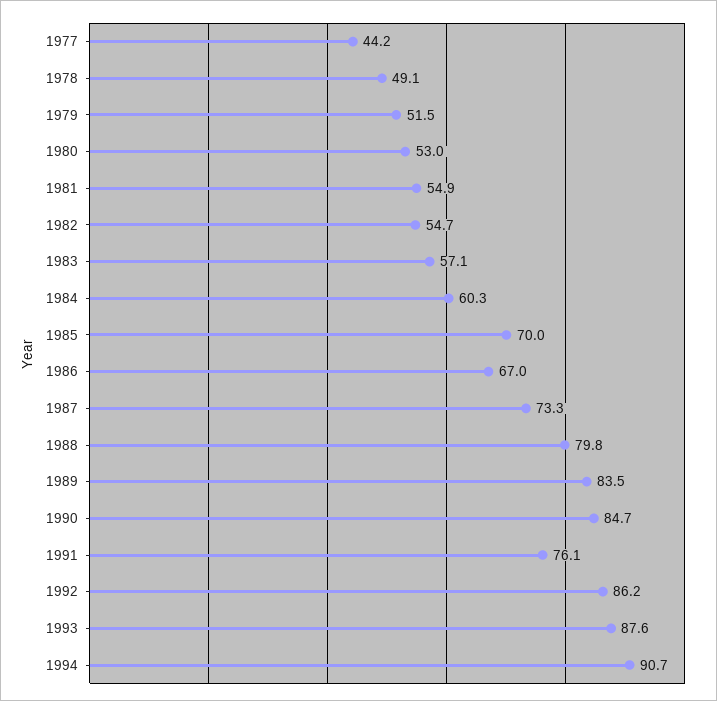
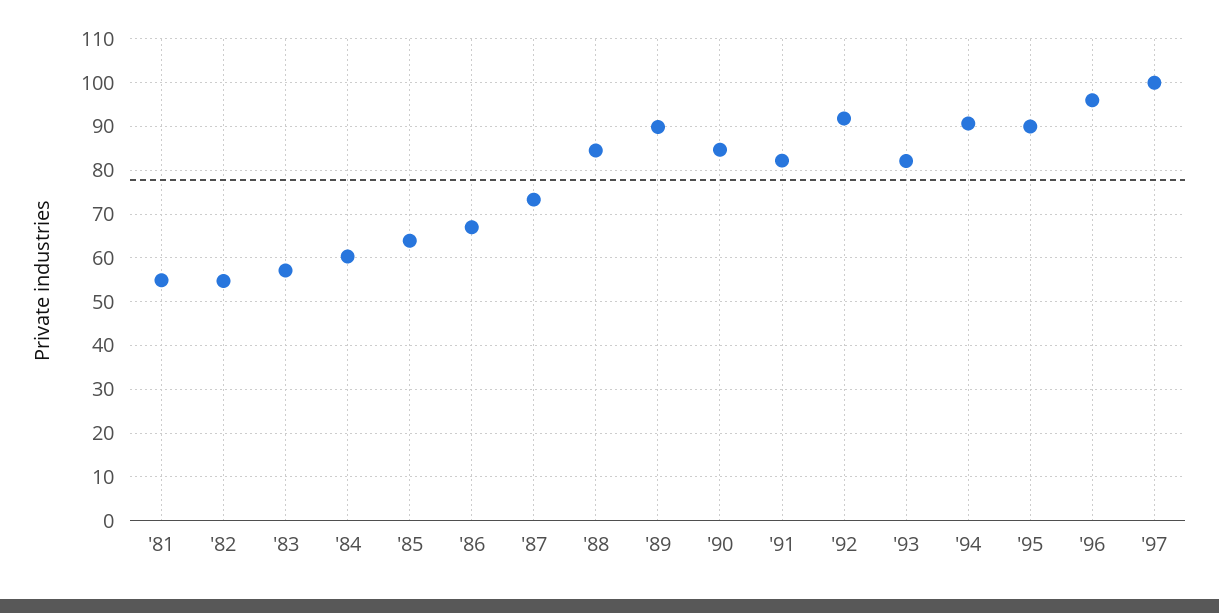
1977: 44.2 -> none
1978: 49.1 -> none
1979: 51.5 -> none
1980: 53 -> none
1985: 70 -> 64
1988: 79.8 -> 84
1989: 83.5 -> 90
1991: 76.1 -> 82
1992: 86.2 -> 92
1993: 87.6 -> 82
'95: none -> 90
'96: none -> 96
'97: none -> 100

